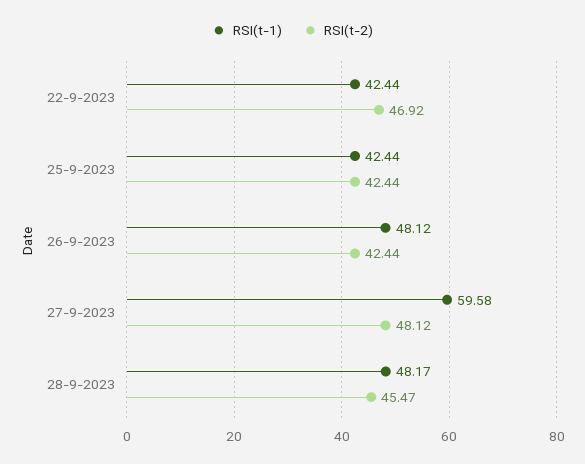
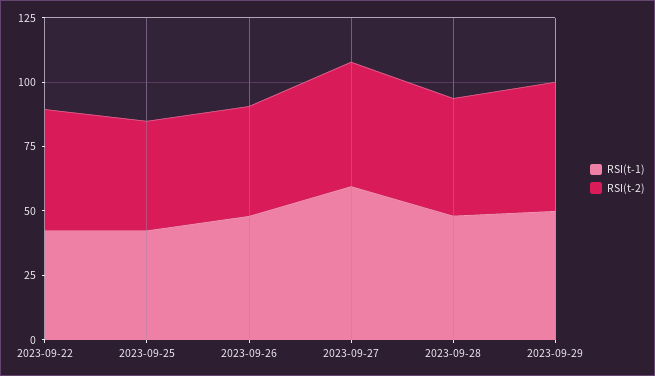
RSI(t-1), 2023-09-29: none -> 50
RSI(t-2), 2023-09-29: none -> 50

